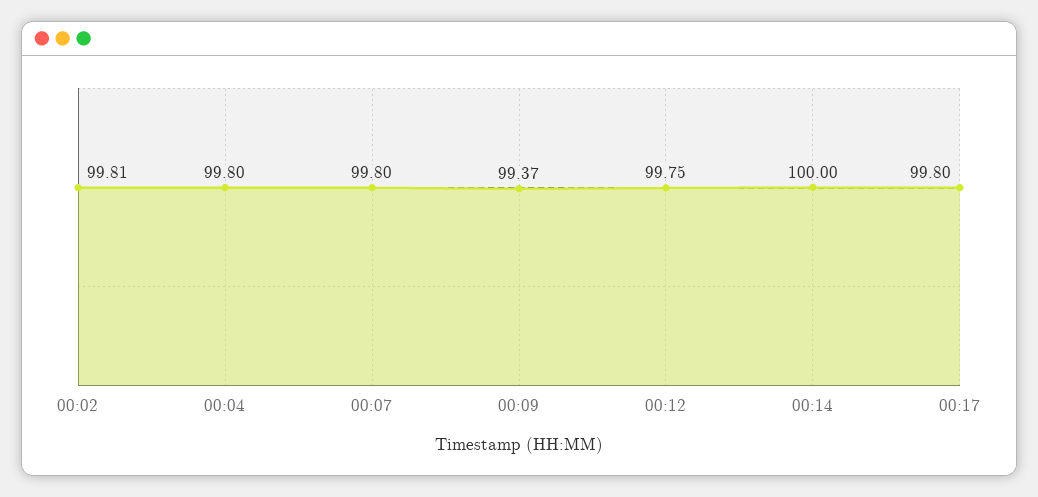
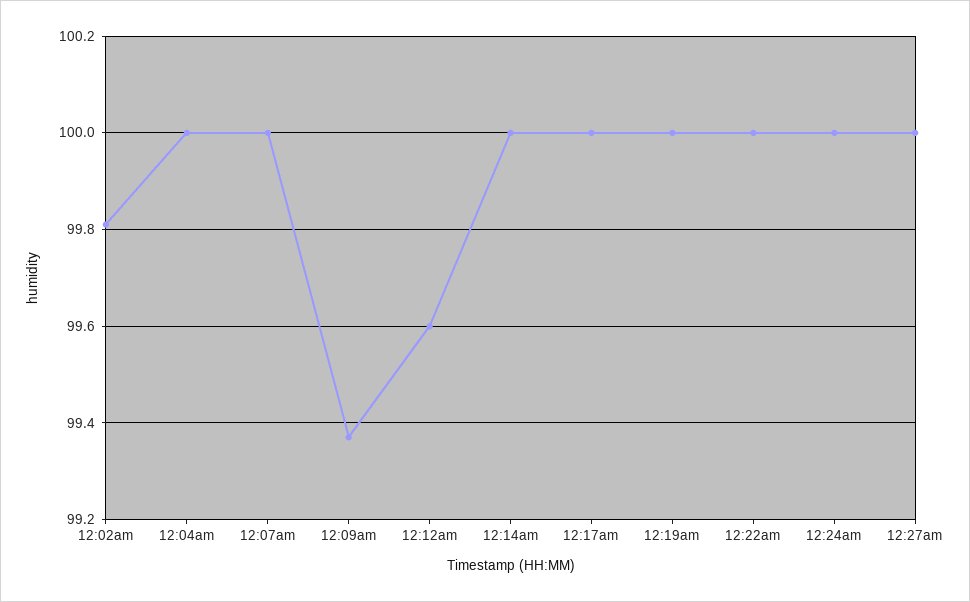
00:04: 99.8 -> 100
00:07: 99.8 -> 100
00:12: 99.75 -> 99.6
00:17: 99.8 -> 100
12:19am: none -> 100
12:22am: none -> 100
12:24am: none -> 100
12:27am: none -> 100

